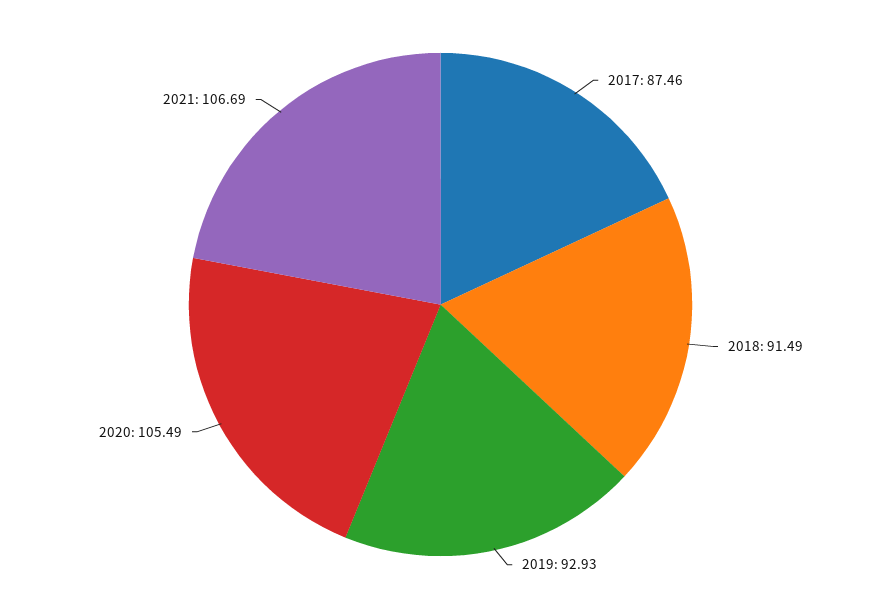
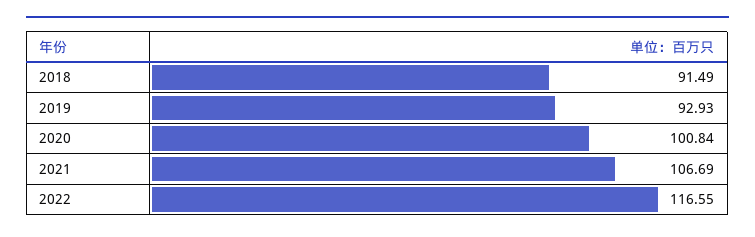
2017: 87.46 -> none
2020: 105.49 -> 100.84
2022: none -> 116.55

